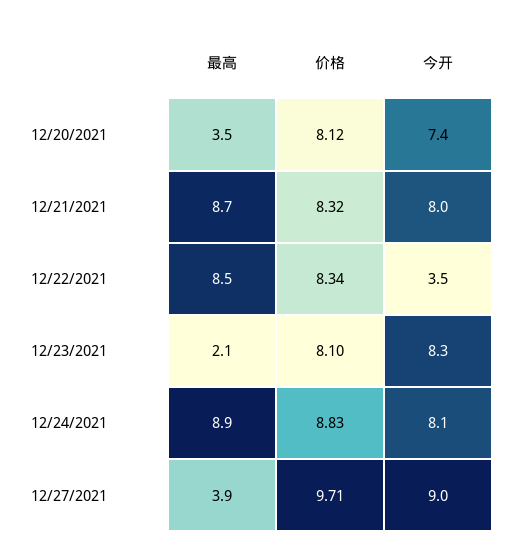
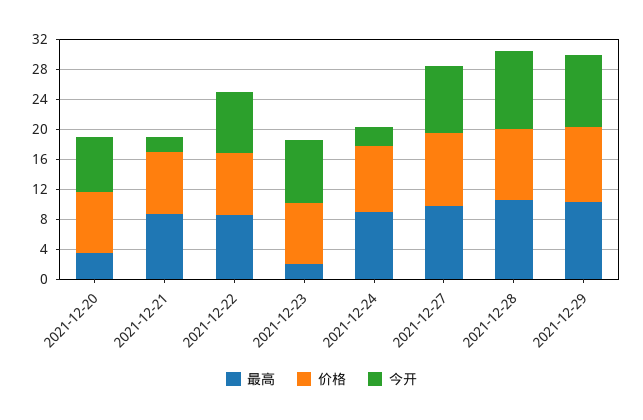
今开, 12/21/2021: 8 -> 2
今开, 12/22/2021: 3.5 -> 8
今开, 12/24/2021: 8.1 -> 2
最高, 12/27/2021: 3.9 -> 10
最高, 2021-12-28: none -> 10
价格, 2021-12-28: none -> 10
今开, 2021-12-28: none -> 10
最高, 2021-12-29: none -> 10
价格, 2021-12-29: none -> 10
今开, 2021-12-29: none -> 10

